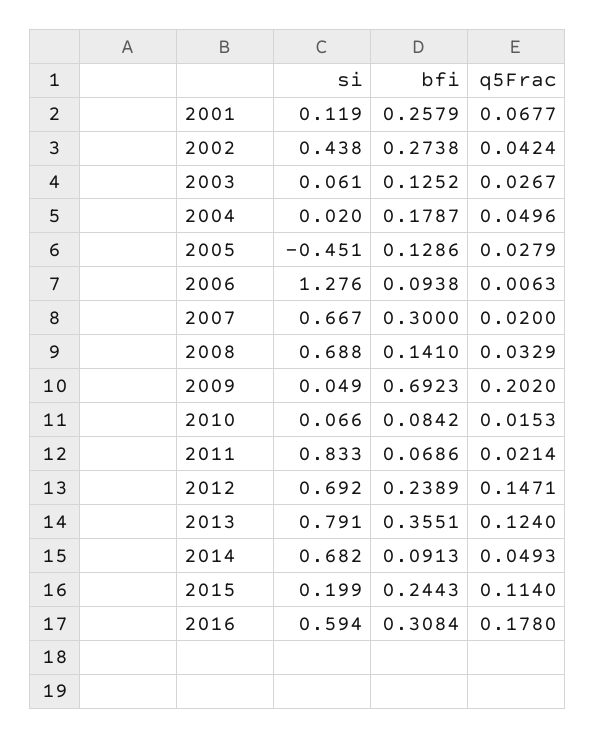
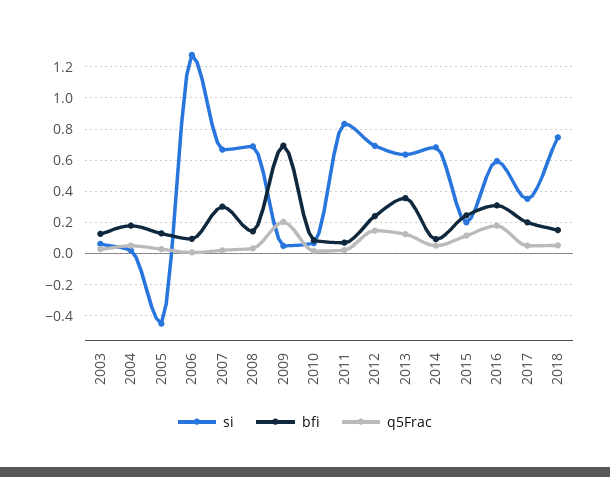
si, 2001: 0.119 -> none
bfi, 2001: 0.2579 -> none
q5Frac, 2001: 0.0677 -> none
si, 2002: 0.438 -> none
bfi, 2002: 0.2738 -> none
q5Frac, 2002: 0.0424 -> none
si, 2013: 0.791 -> 0.65
si, 2017: none -> 0.35
bfi, 2017: none -> 0.2
q5Frac, 2017: none -> 0.05
si, 2018: none -> 0.75
bfi, 2018: none -> 0.15
q5Frac, 2018: none -> 0.05

